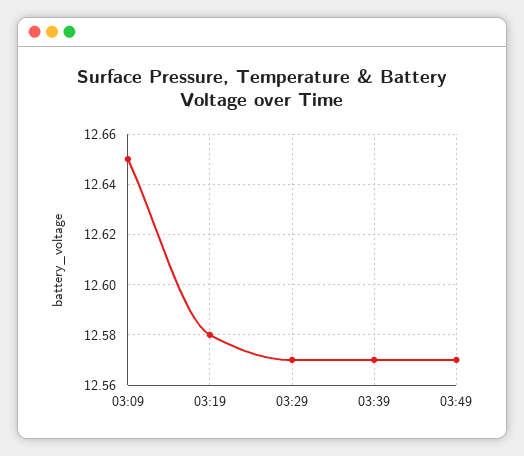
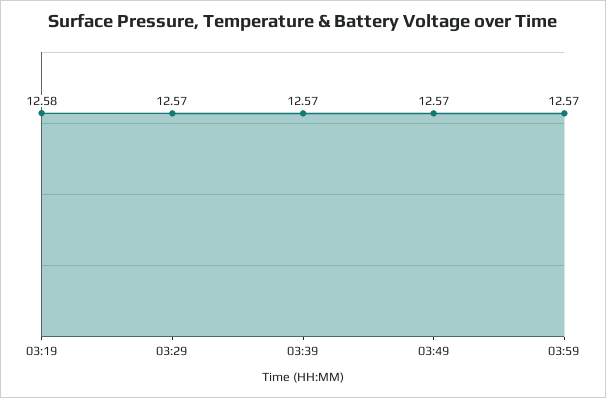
03:09: 12.65 -> none
03:59: none -> 12.57

